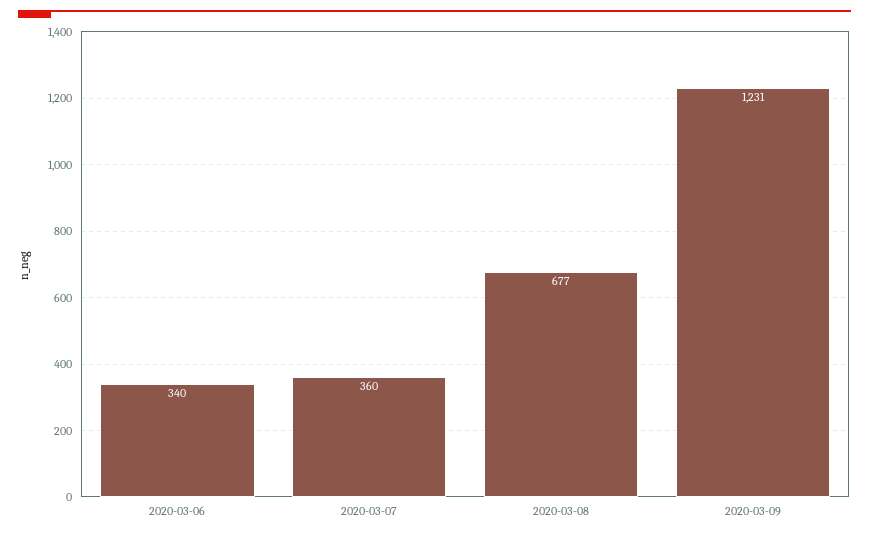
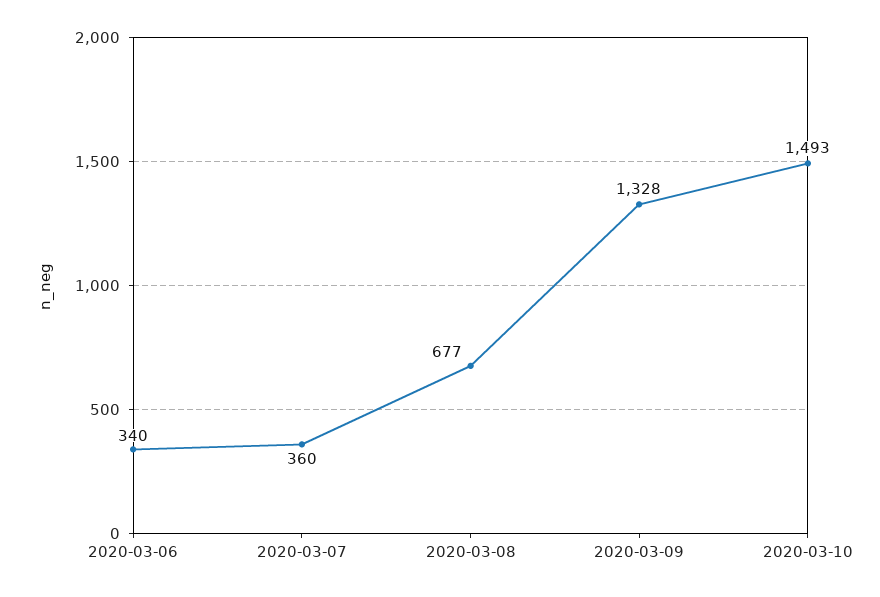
2020-03-09: 1231 -> 1328
2020-03-10: none -> 1493

